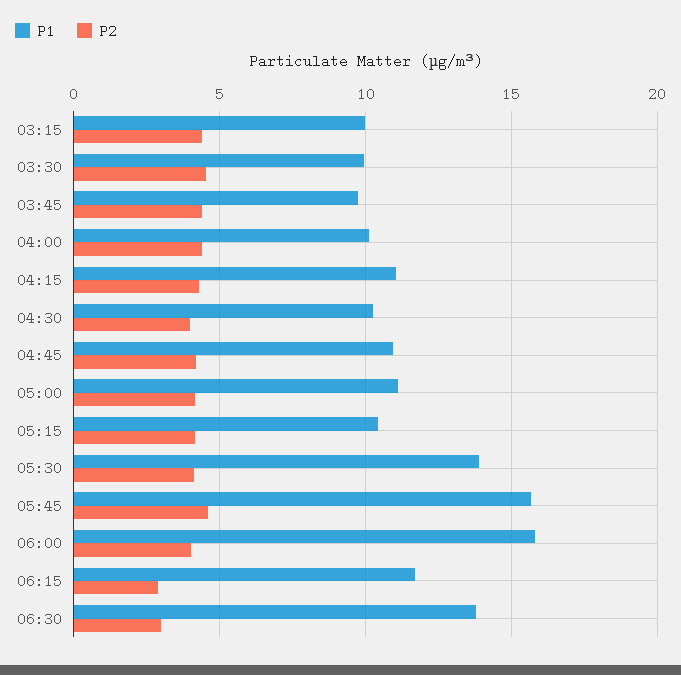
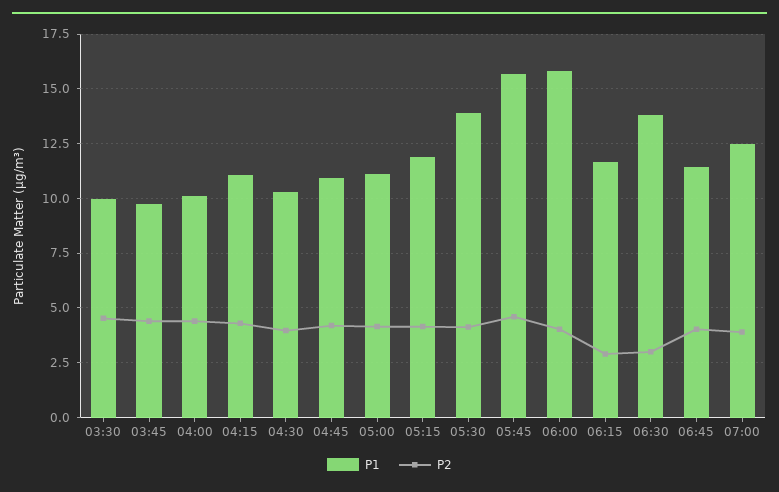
P1, 03:15: 10 -> none
P2, 03:15: 4.5 -> none
P1, 05:15: 10.5 -> 12
P1, 06:45: none -> 11.5
P2, 06:45: none -> 4
P1, 07:00: none -> 12.5
P2, 07:00: none -> 4

